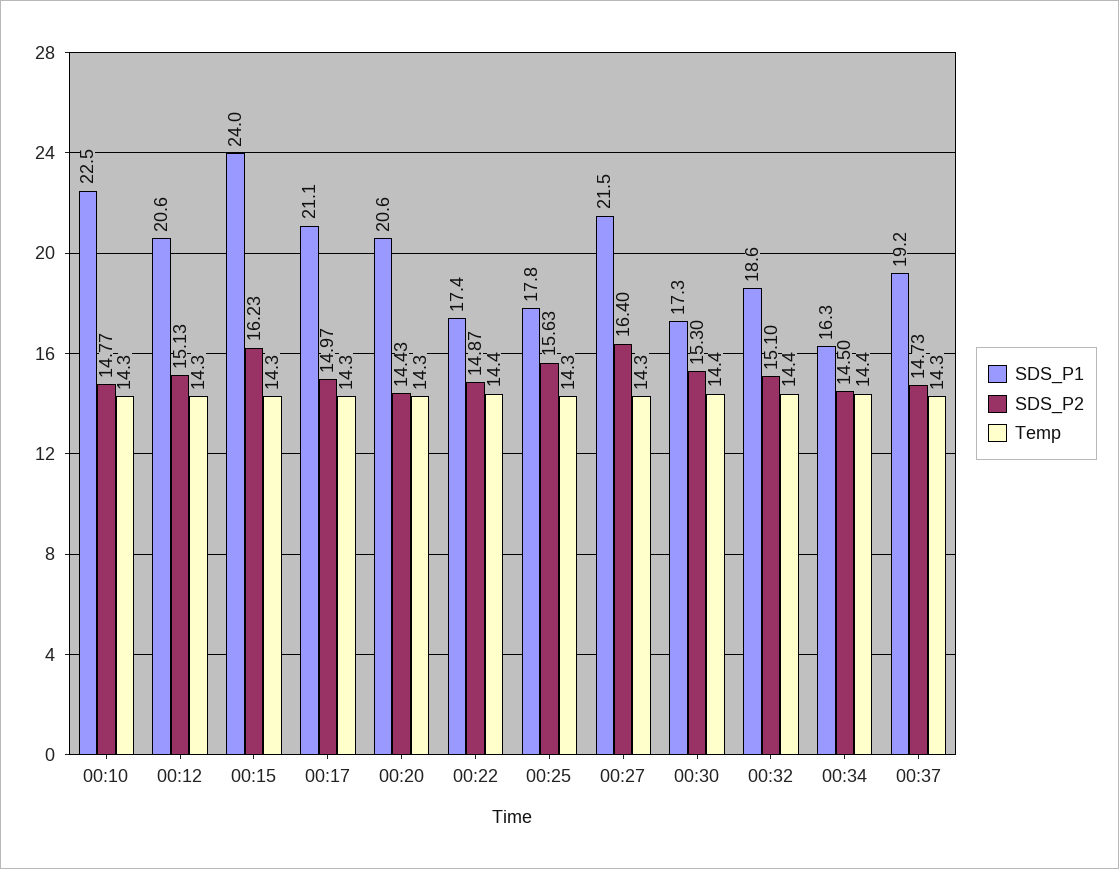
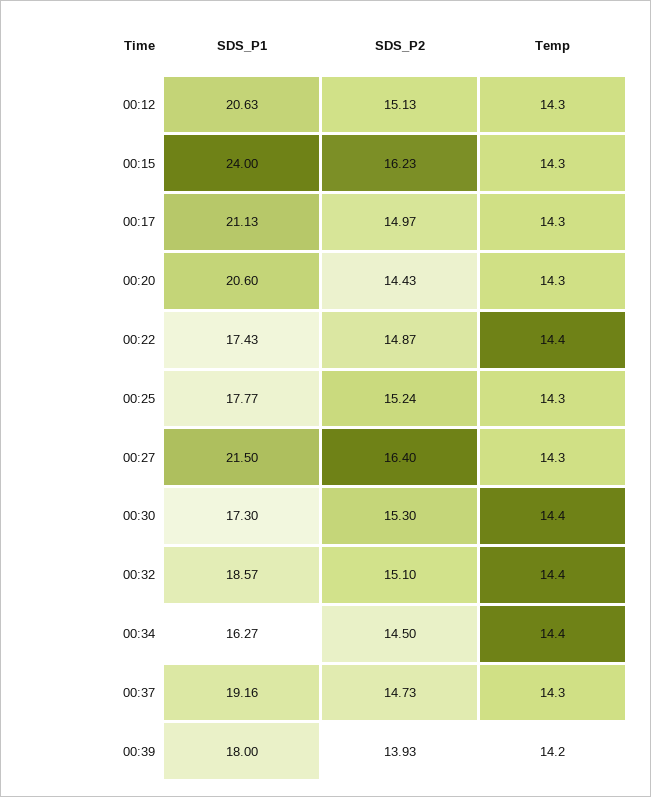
SDS_P1, 00:10: 22.5 -> none
SDS_P2, 00:10: 14.77 -> none
Temp, 00:10: 14.3 -> none
SDS_P2, 00:25: 15.63 -> 15.24
SDS_P1, 00:39: none -> 18
SDS_P2, 00:39: none -> 13.93
Temp, 00:39: none -> 14.2

